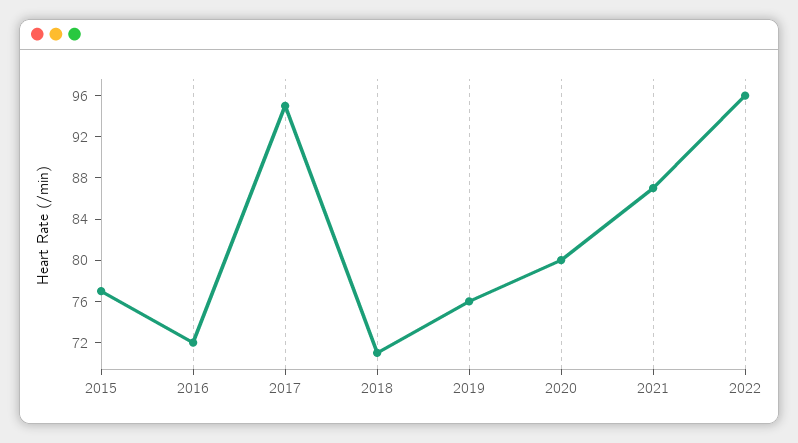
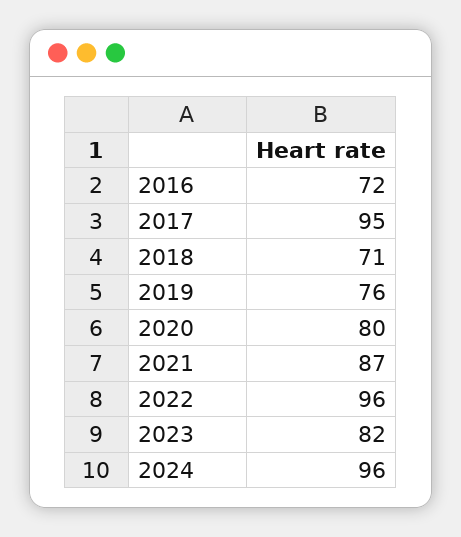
2015: 77 -> none
2023: none -> 82
2024: none -> 96

